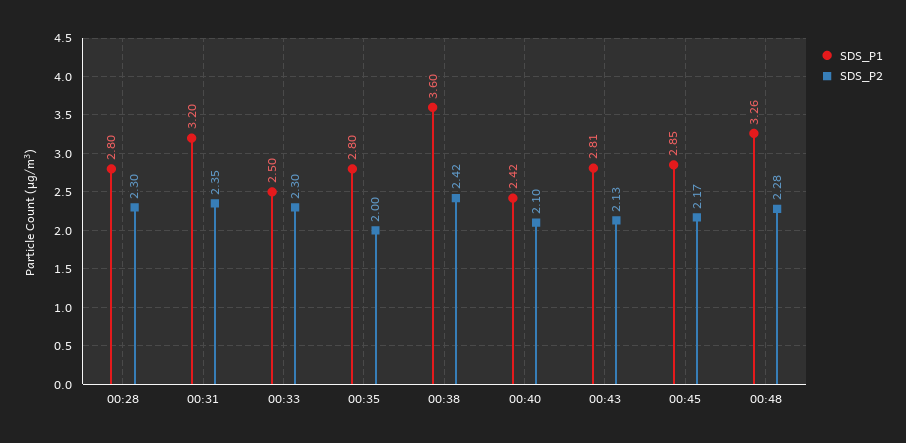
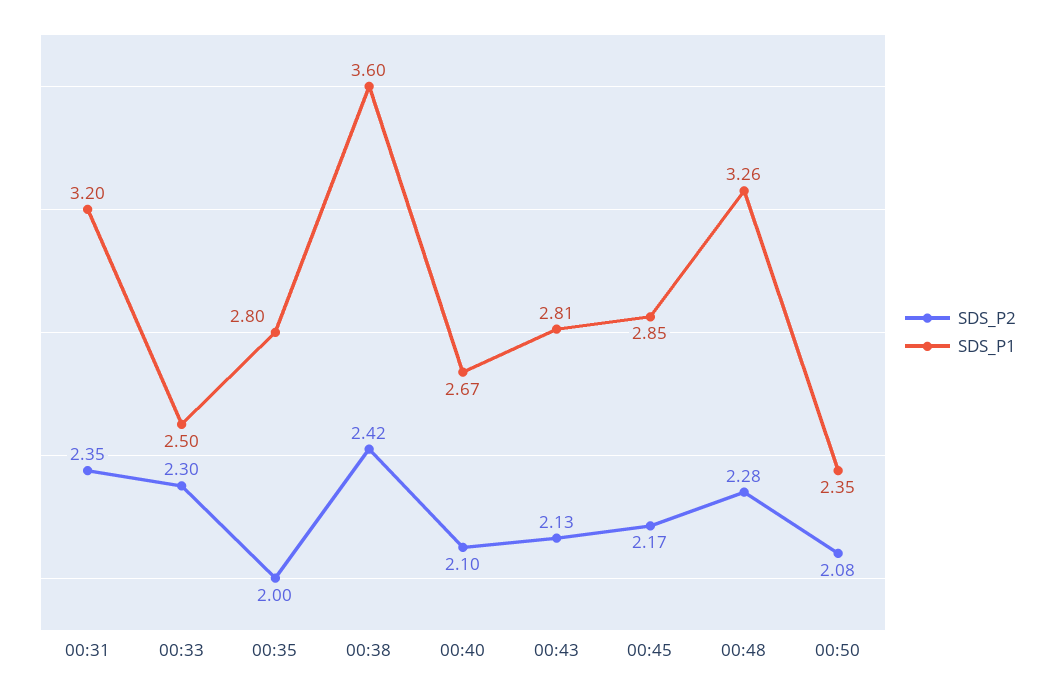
SDS_P1, 00:28: 2.8 -> none
SDS_P2, 00:28: 2.3 -> none
SDS_P1, 00:40: 2.42 -> 2.67
SDS_P2, 00:50: none -> 2.08
SDS_P1, 00:50: none -> 2.35

